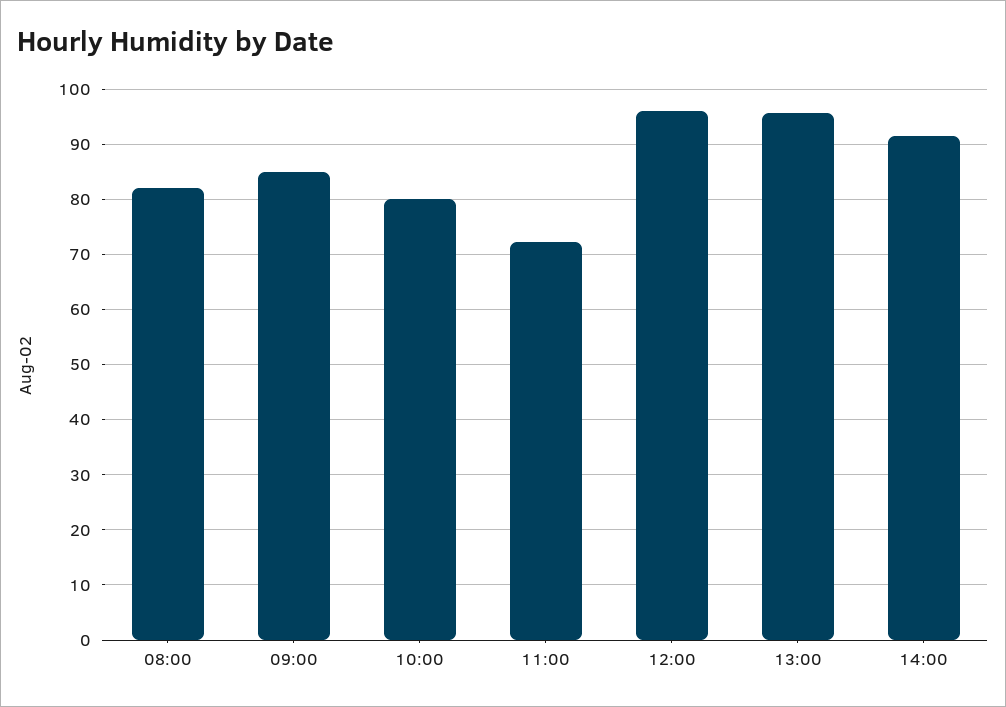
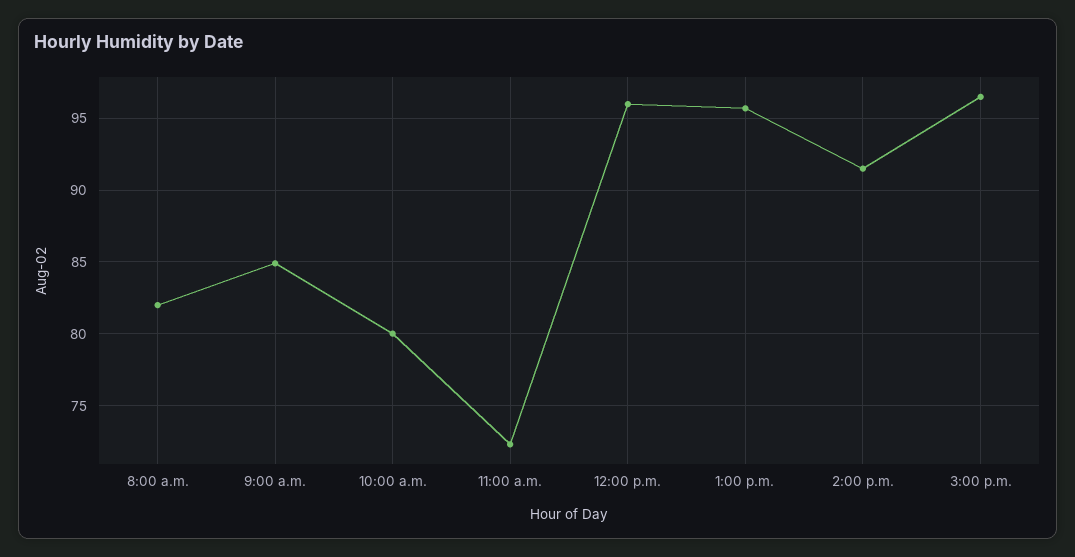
3:00 p.m.: none -> 96.5

